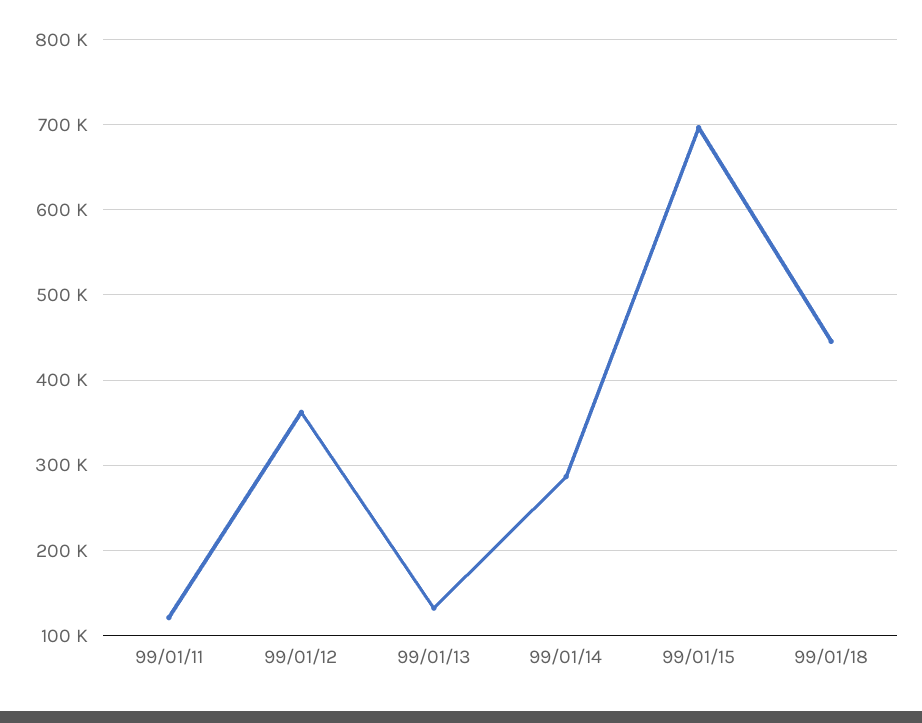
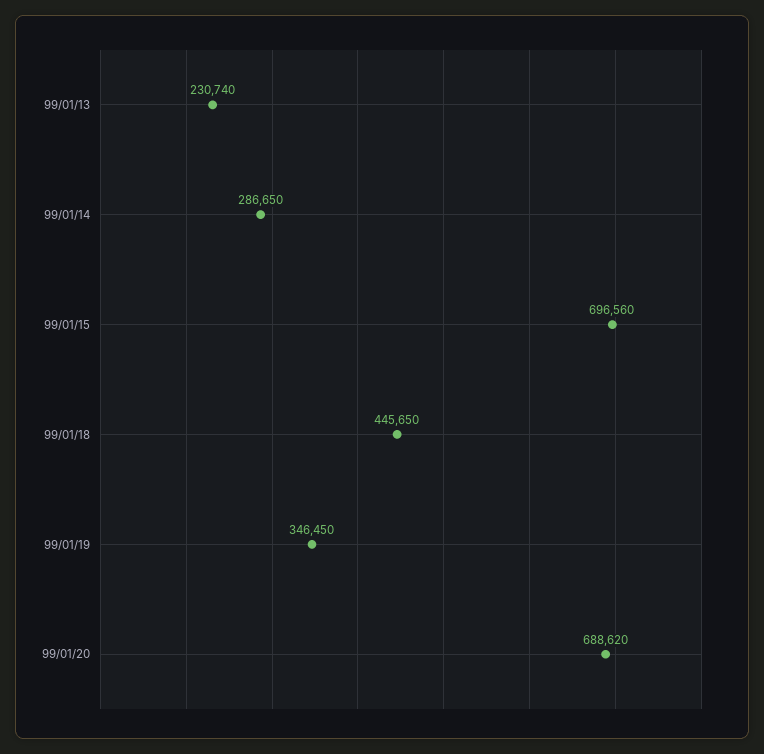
99/01/11: 120000 -> none
99/01/12: 360000 -> none
99/01/13: 130000 -> 230740
99/01/19: none -> 346450
99/01/20: none -> 688620

